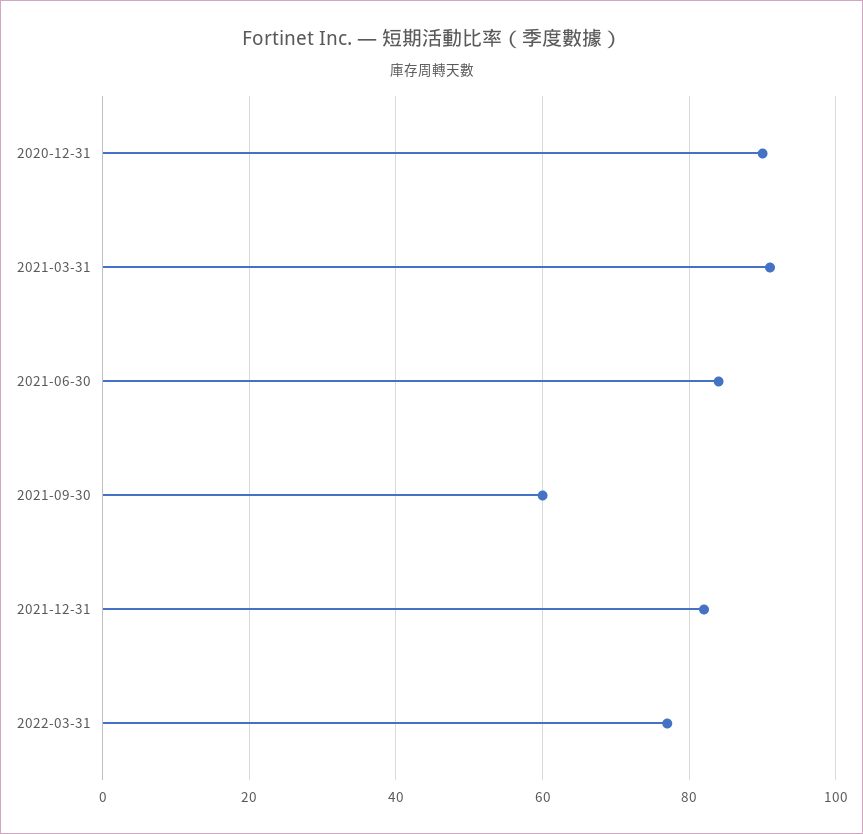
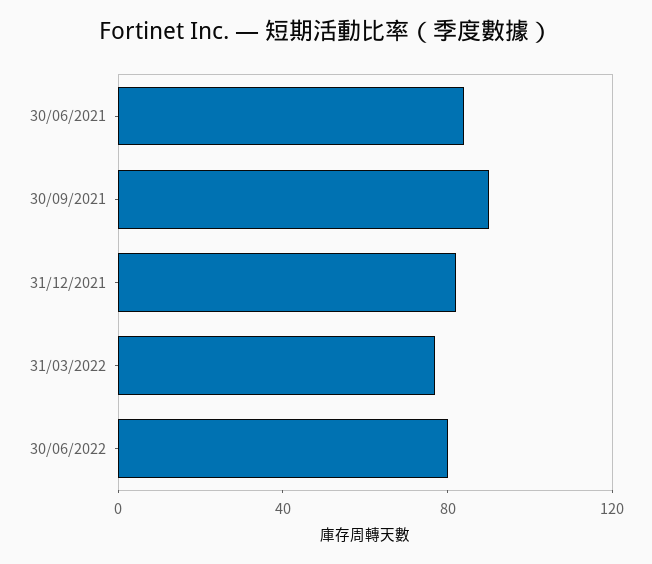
2020-12-31: 90 -> none
2021-03-31: 90 -> none
2021-09-30: 60 -> 90
30/06/2022: none -> 80

